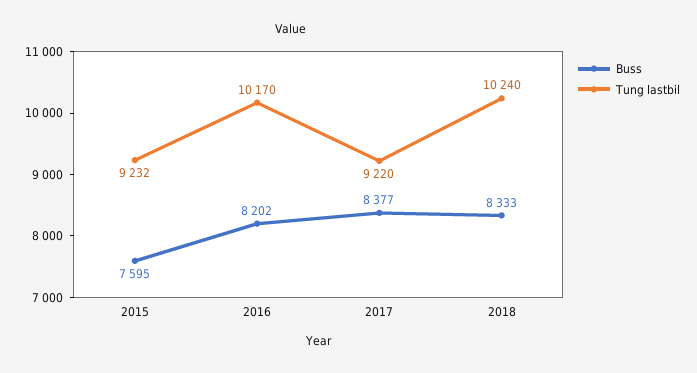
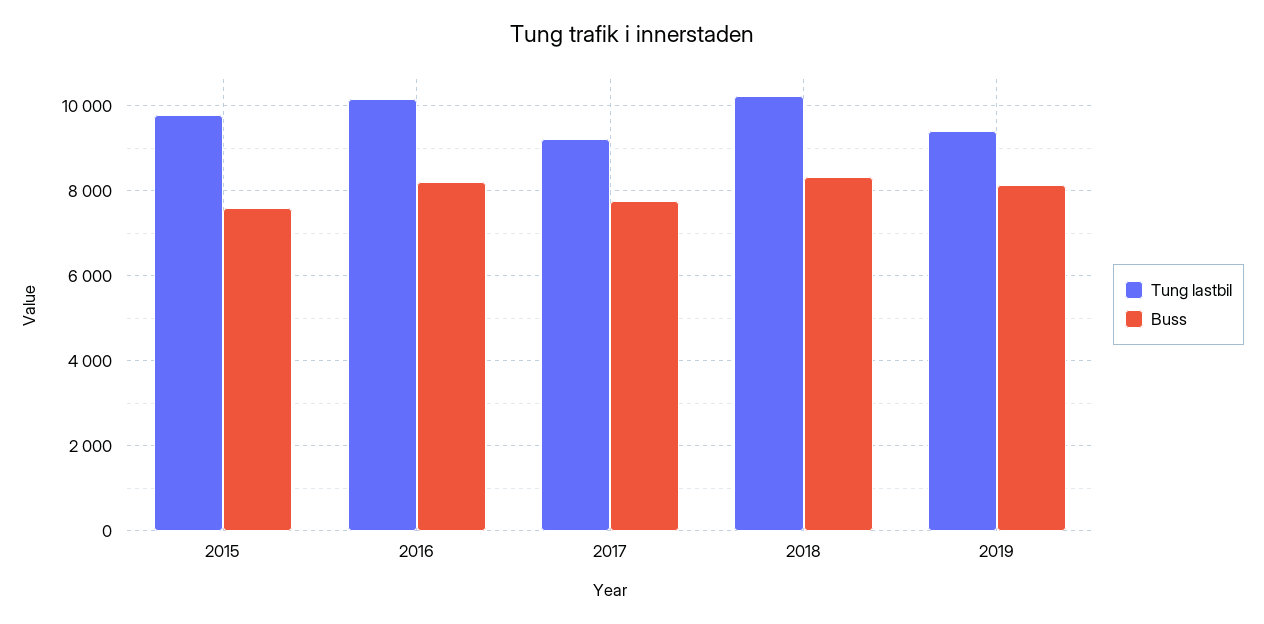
Tung lastbil, 2015: 9232 -> 9800
Buss, 2017: 8377 -> 7800
Tung lastbil, 2019: none -> 9400
Buss, 2019: none -> 8200

